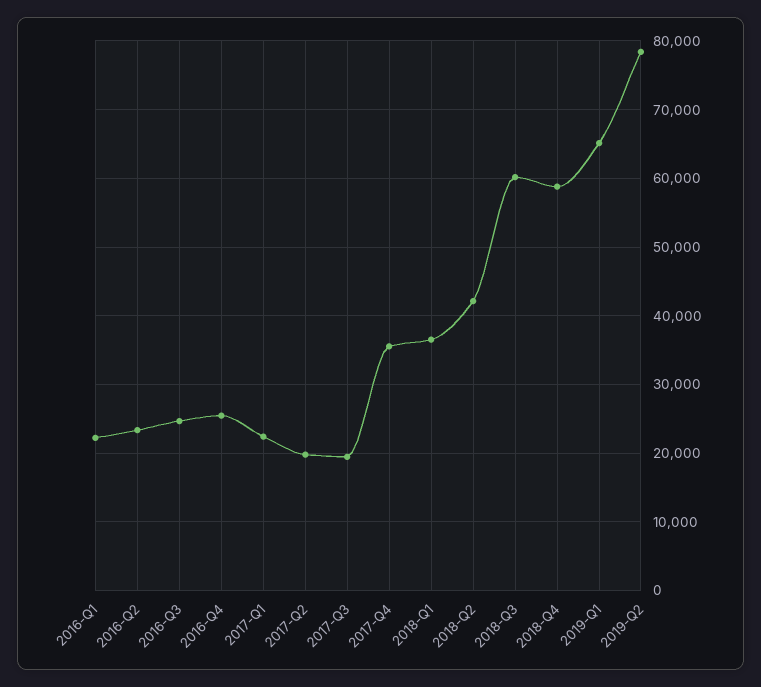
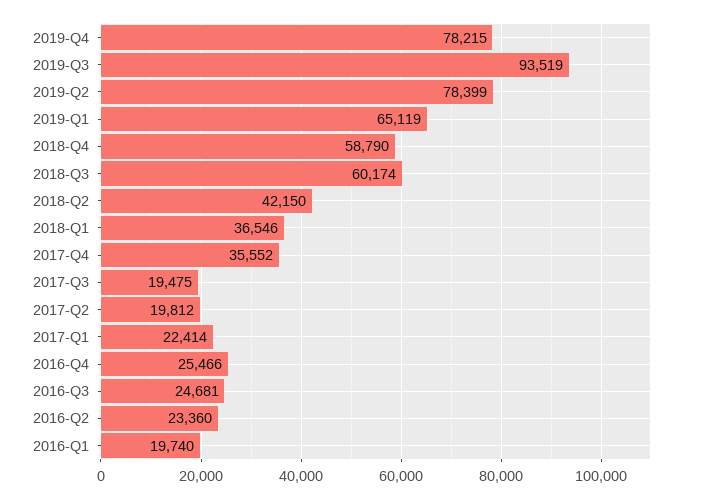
2016-Q1: 22000 -> 19740
2019-Q4: none -> 78215
2019-Q3: none -> 93519

